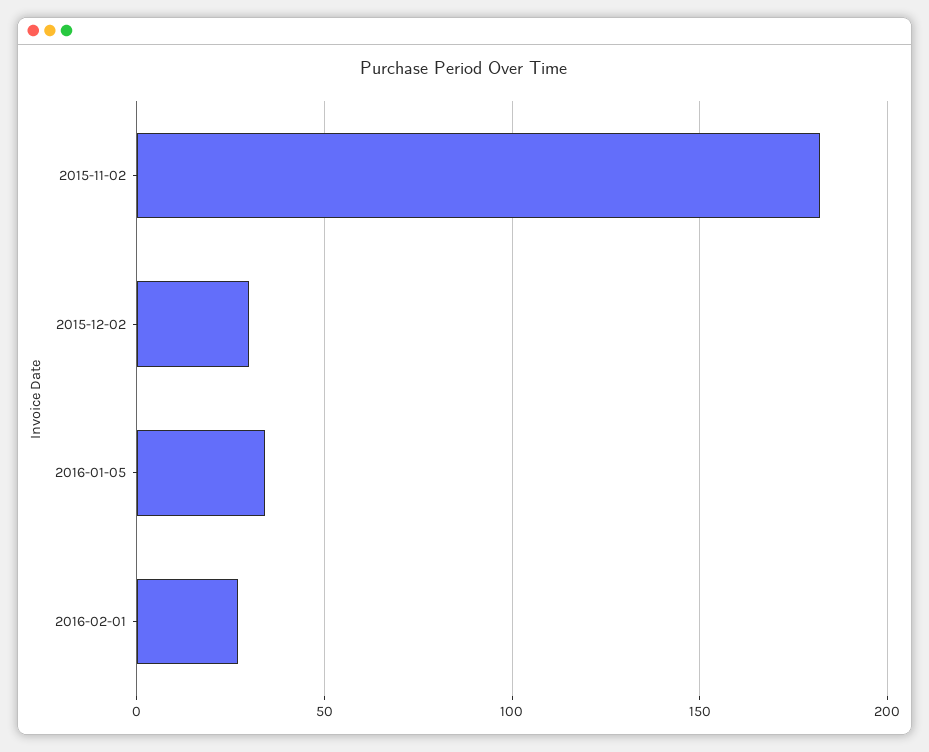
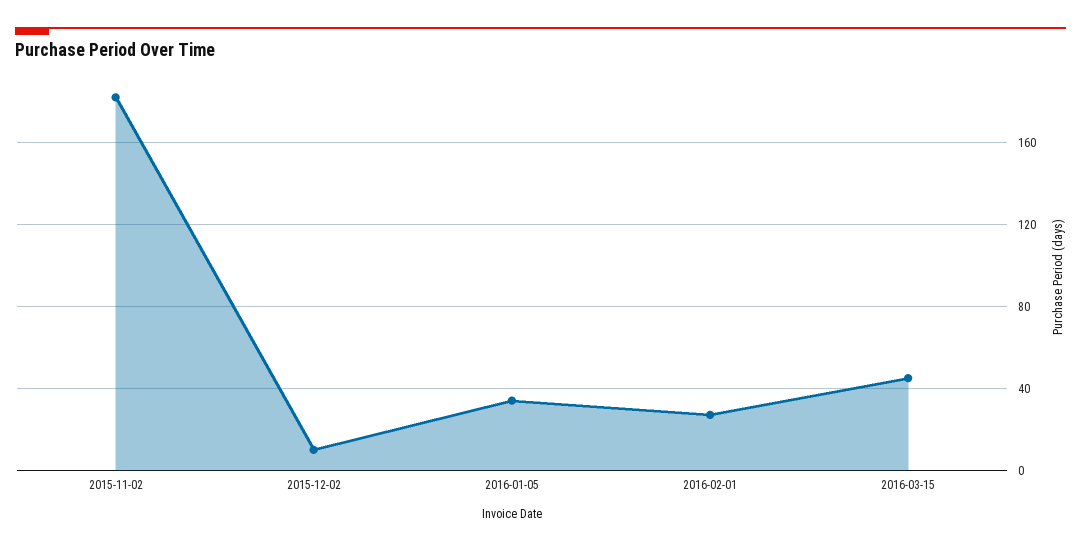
2015-12-02: 30 -> 10
2016-03-15: none -> 45

